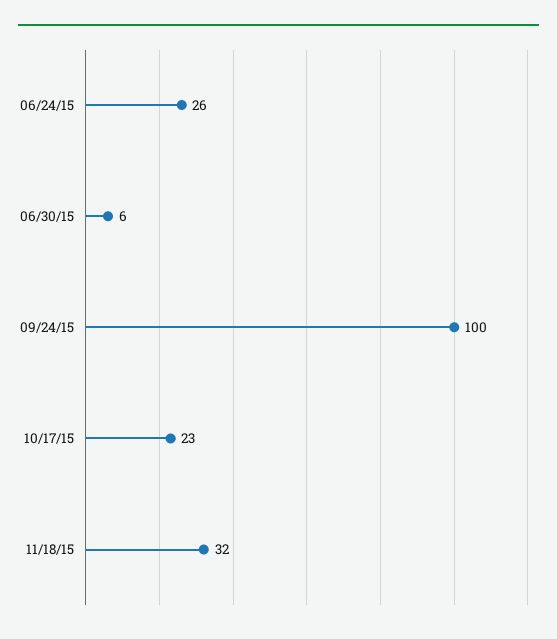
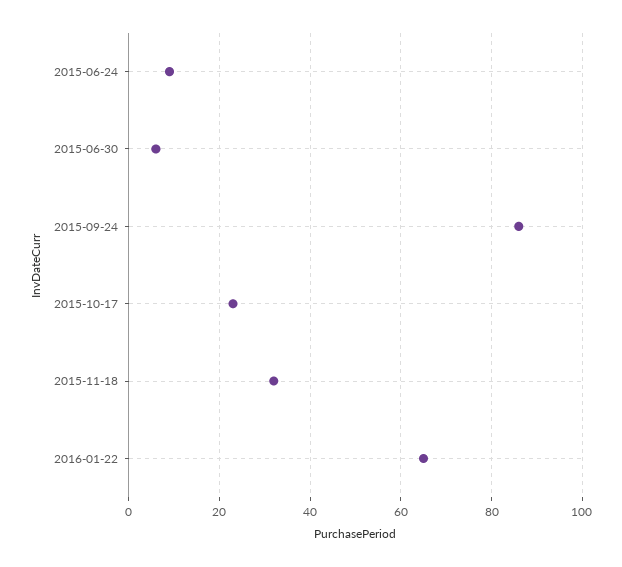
06/24/15: 26 -> 10
09/24/15: 100 -> 85
2016-01-22: none -> 65

